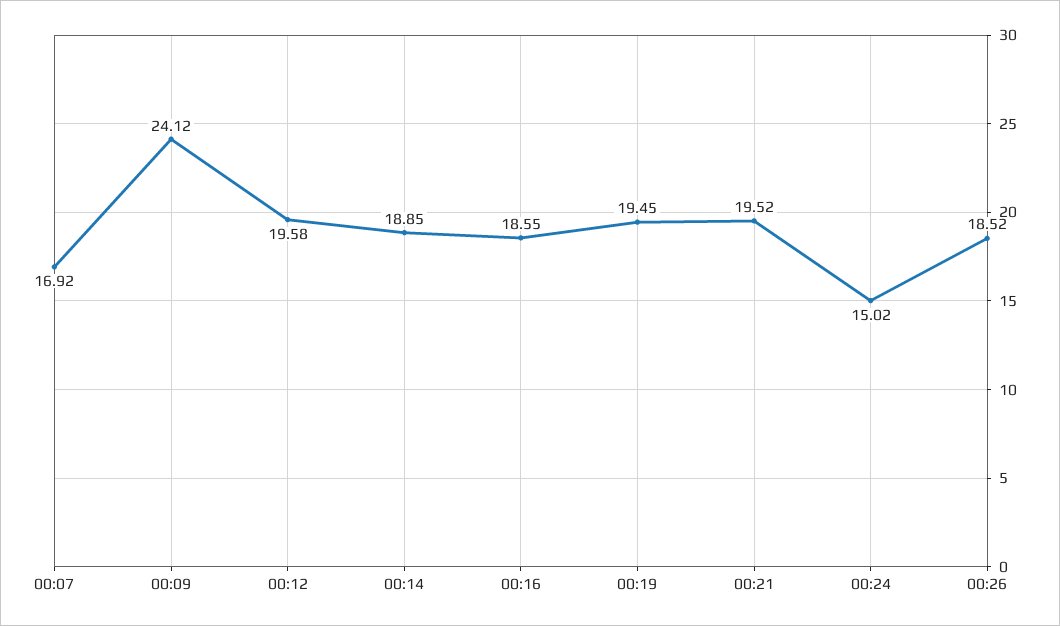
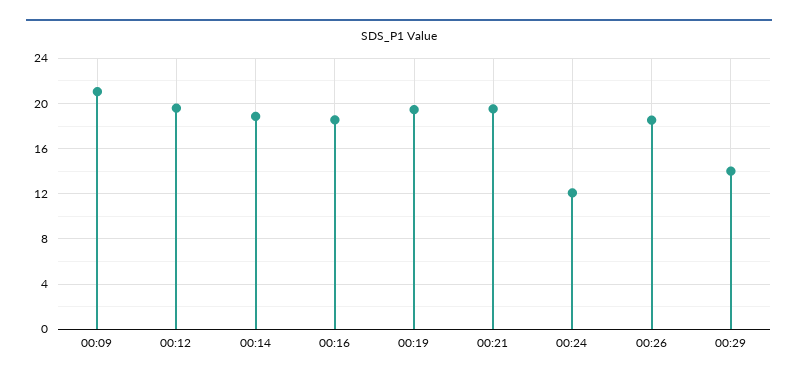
00:07: 16.92 -> none
00:09: 24.12 -> 21
00:24: 15.02 -> 12
00:29: none -> 14

